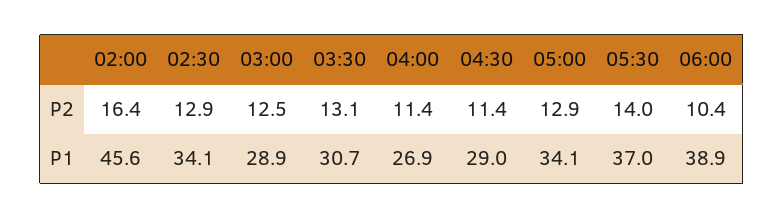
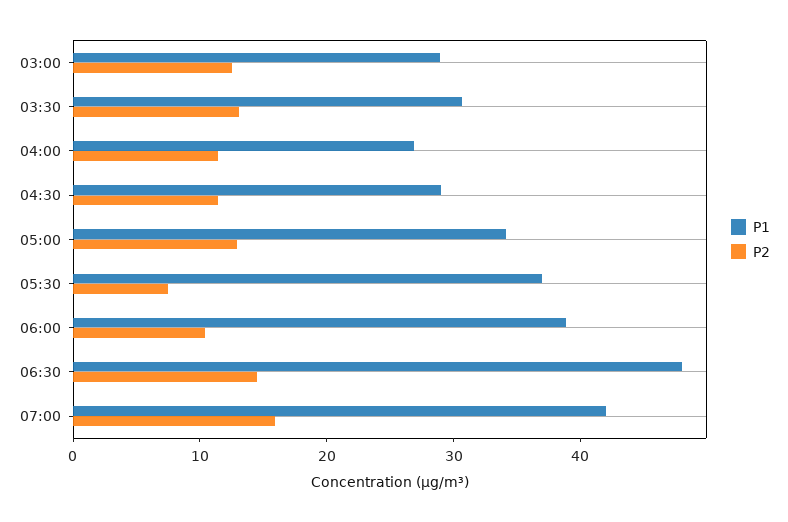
P2, 02:00: 16.4 -> none
P2, 02:30: 12.9 -> none
P2, 05:30: 14 -> 8
P1, 02:00: 45.6 -> none
P1, 02:30: 34.1 -> none
P1, 06:30: none -> 48
P2, 06:30: none -> 14
P1, 07:00: none -> 42
P2, 07:00: none -> 16

